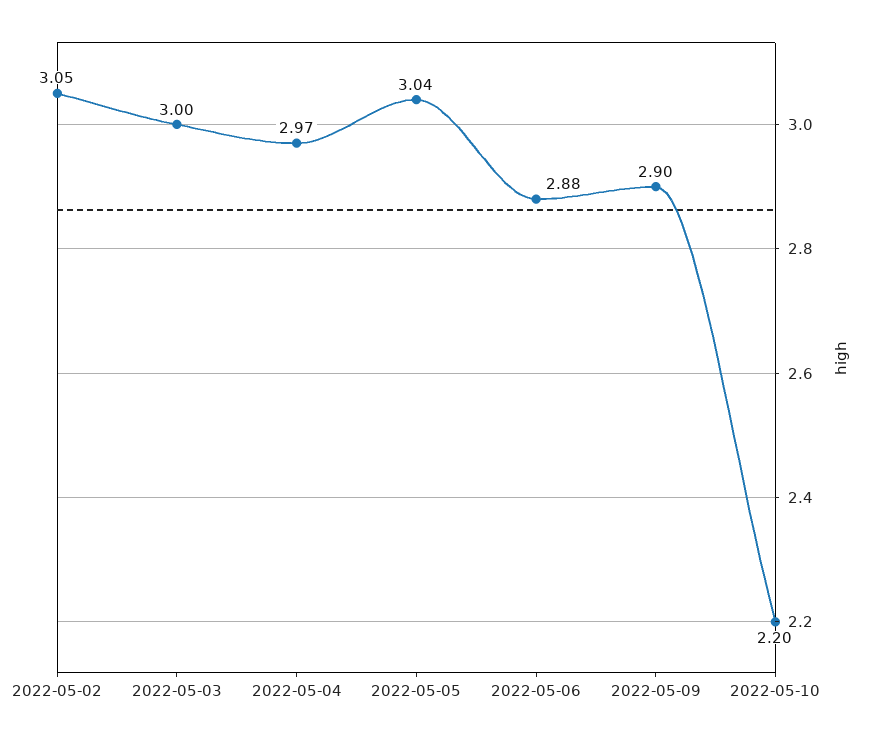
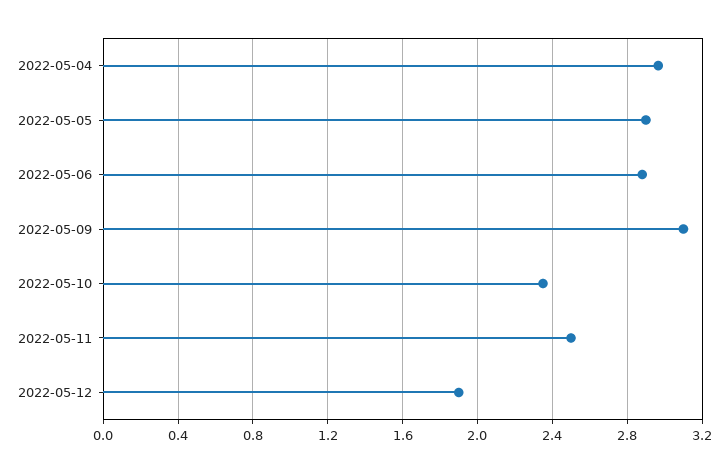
2022-05-02: 3.05 -> none
2022-05-03: 3 -> none
2022-05-05: 3.04 -> 2.9
2022-05-09: 2.9 -> 3.1
2022-05-10: 2.2 -> 2.35
2022-05-11: none -> 2.5
2022-05-12: none -> 1.9

